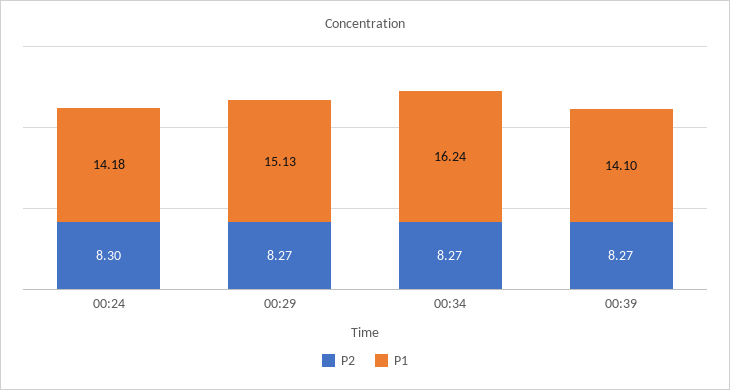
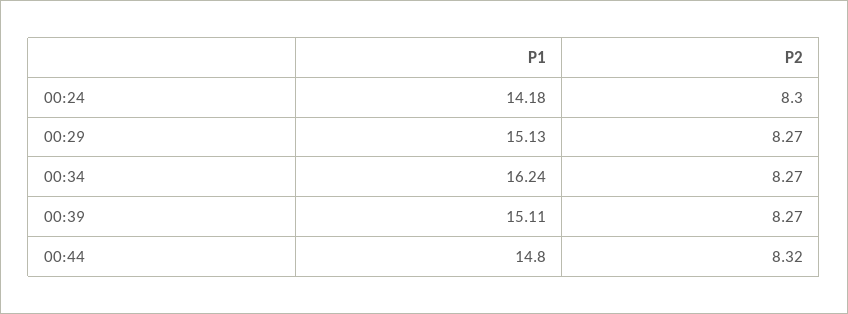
P1, 00:39: 14.1 -> 15.11
P1, 00:44: none -> 14.8
P2, 00:44: none -> 8.32

